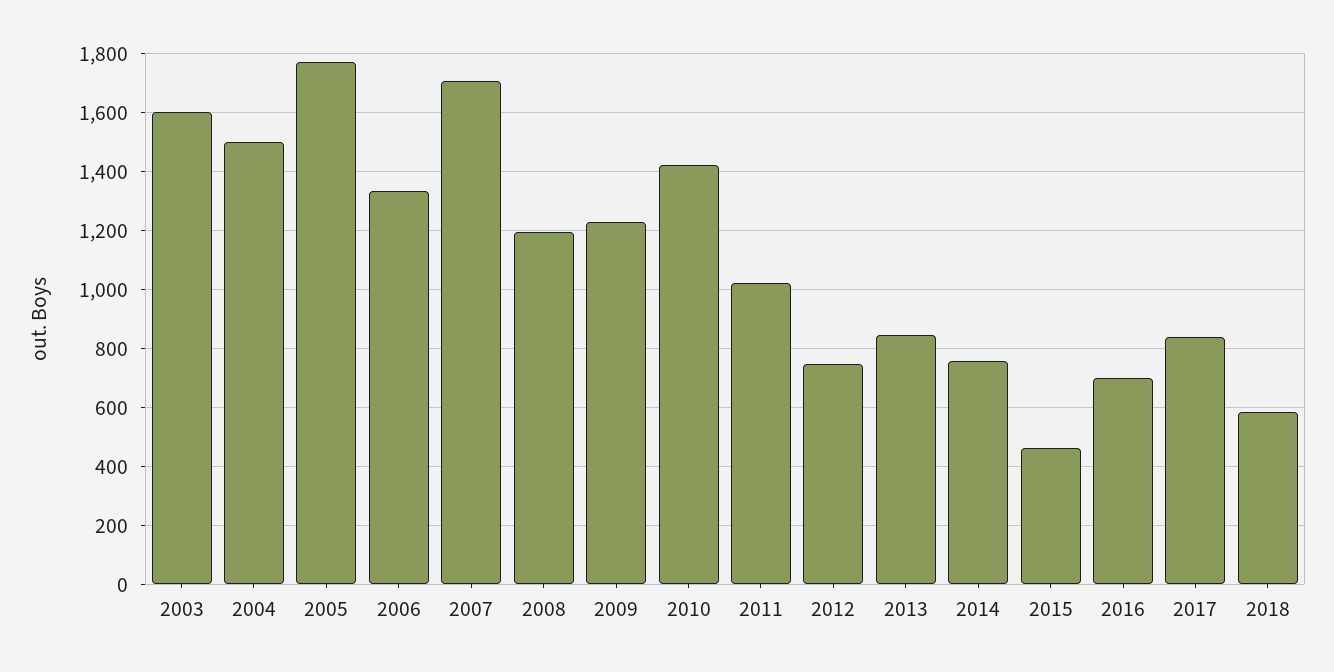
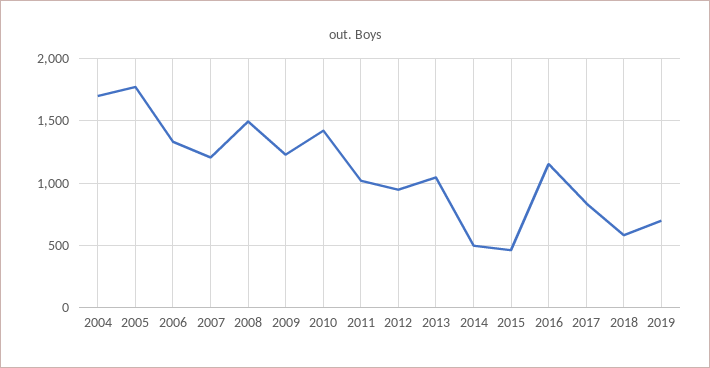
2003: 1600 -> none
2004: 1500 -> 1700
2007: 1700 -> 1200
2008: 1200 -> 1500
2012: 750 -> 950
2013: 850 -> 1050
2014: 750 -> 500
2016: 700 -> 1150
2019: none -> 700

